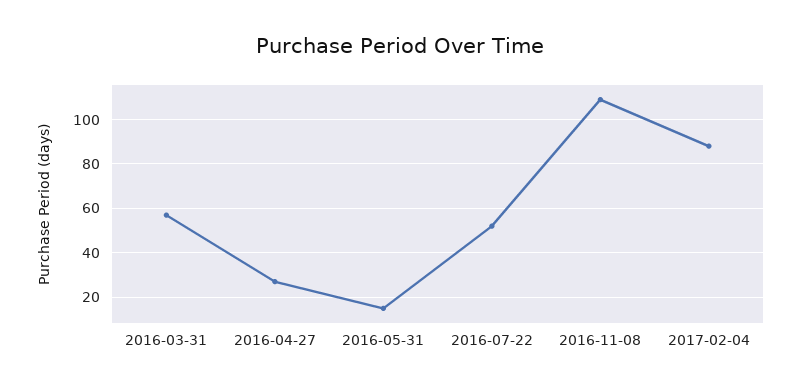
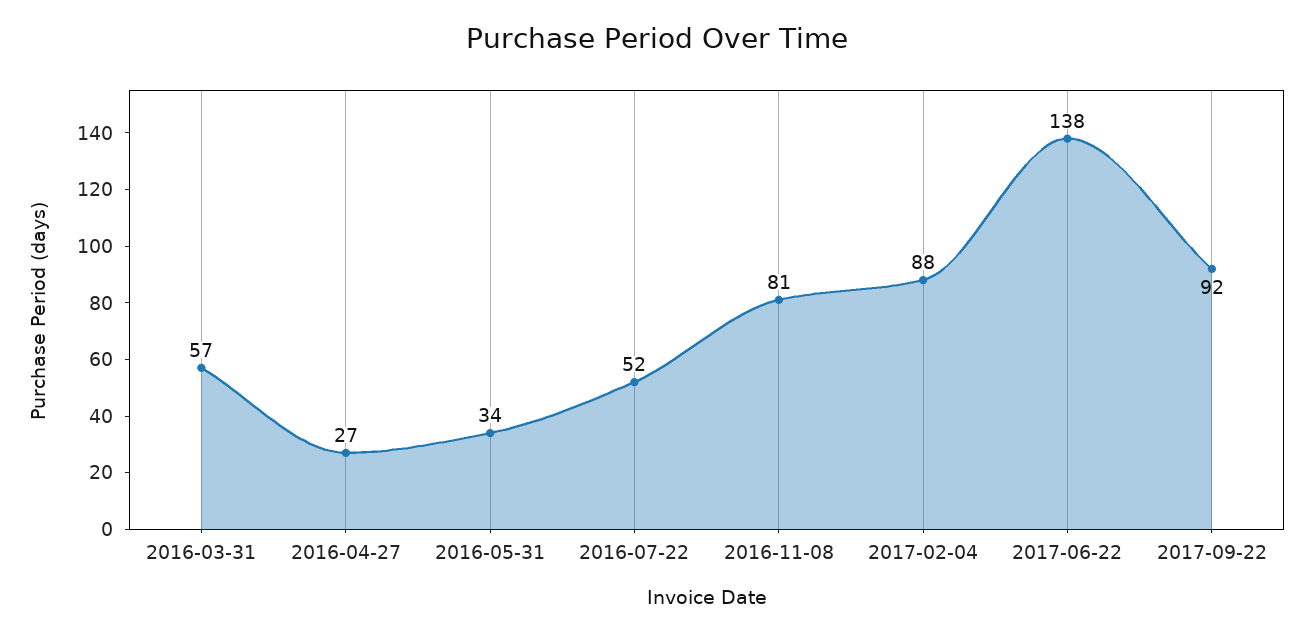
2016-05-31: 15 -> 34
2016-11-08: 110 -> 81
2017-06-22: none -> 138
2017-09-22: none -> 92

